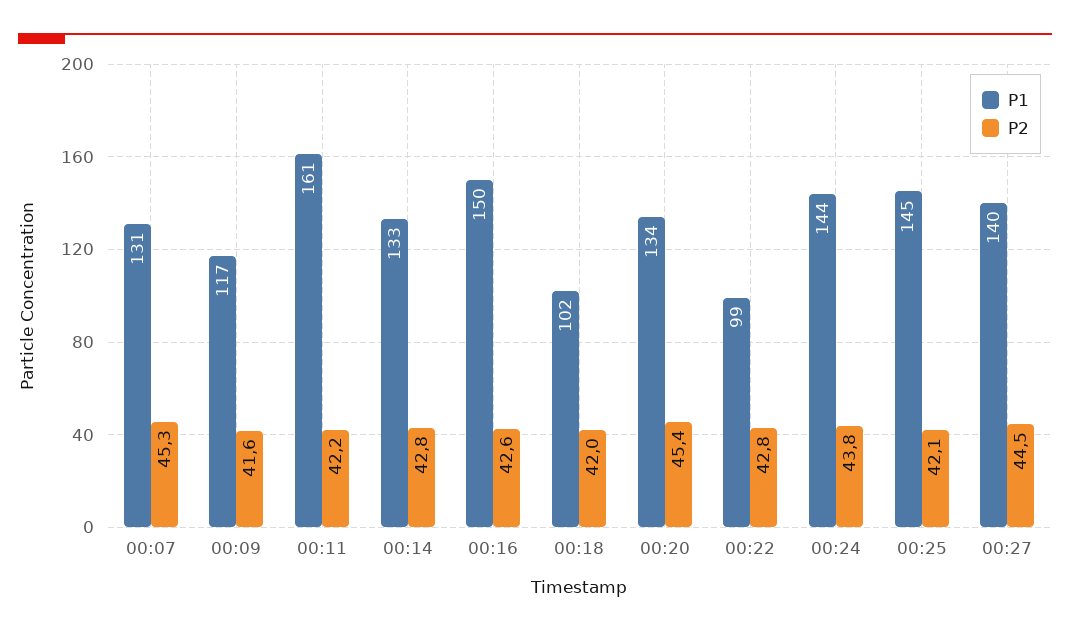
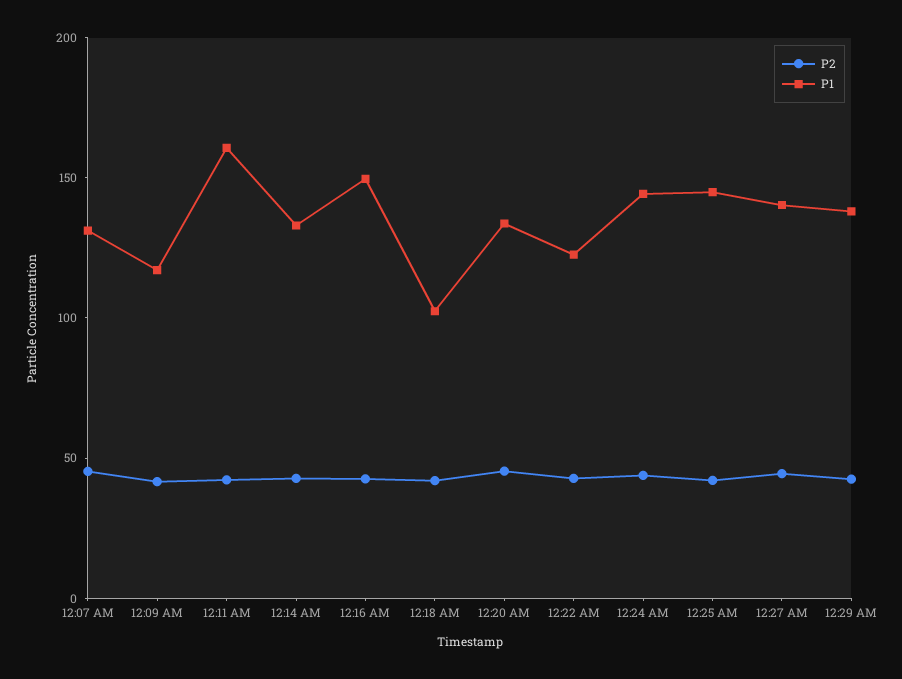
P1, 00:22: 99 -> 120
P2, 12:29 AM: none -> 40
P1, 12:29 AM: none -> 140

